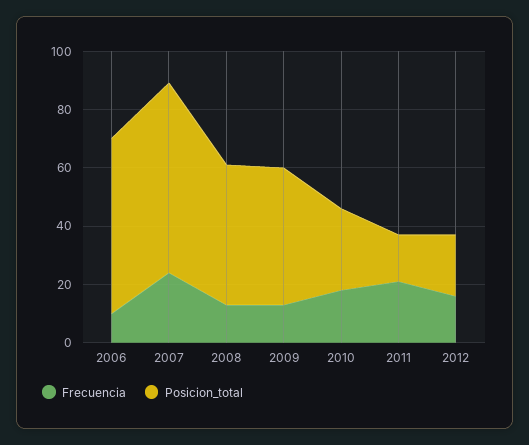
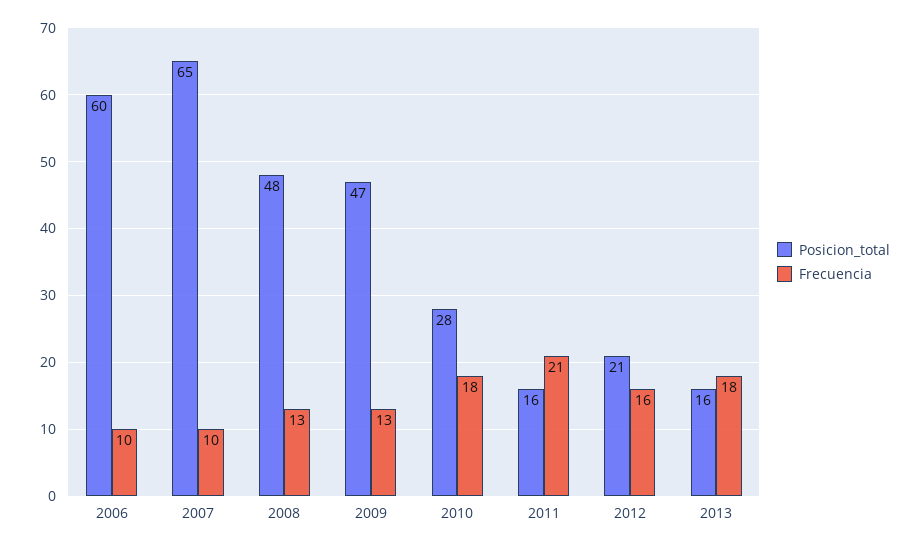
Frecuencia, 2007: 25 -> 10
Posicion_total, 2013: none -> 16
Frecuencia, 2013: none -> 18

